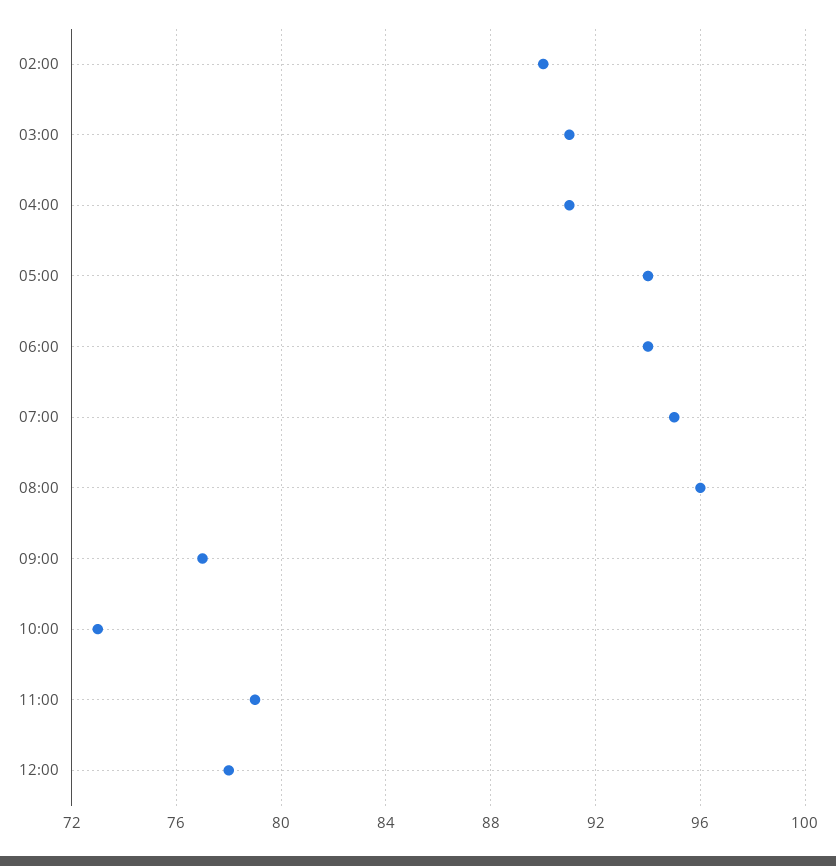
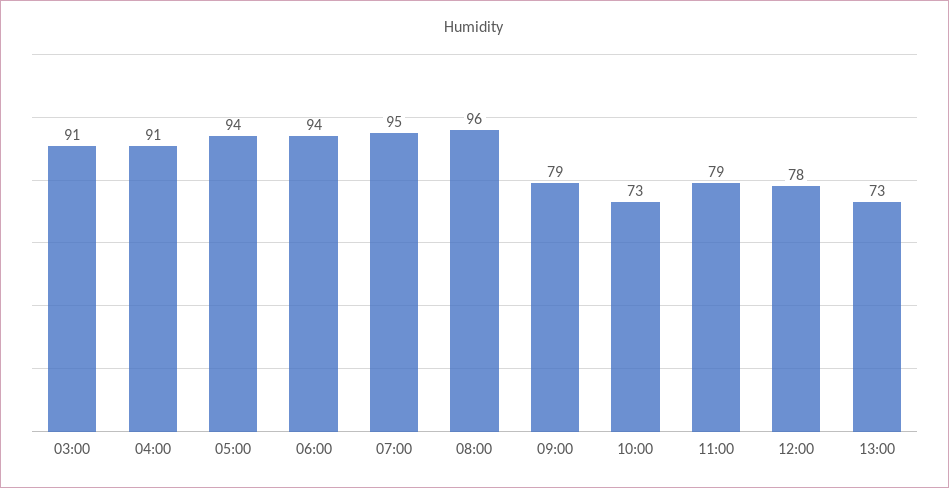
02:00: 90 -> none
09:00: 77 -> 79
13:00: none -> 73

